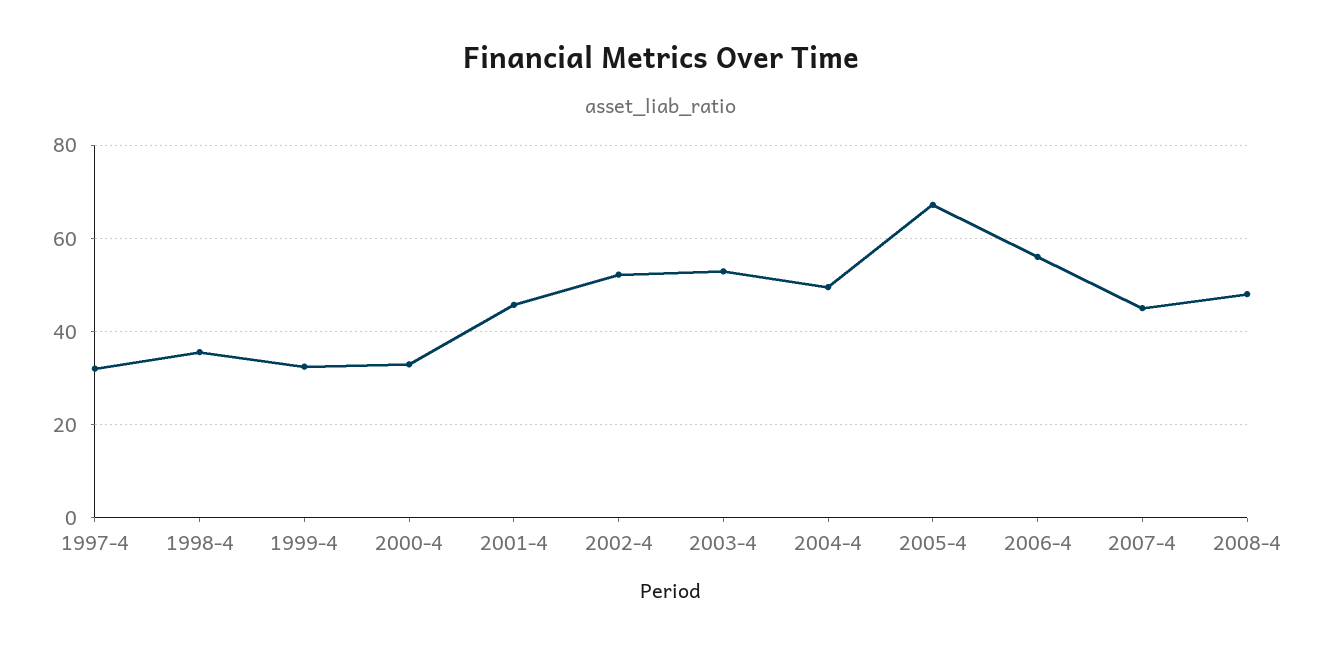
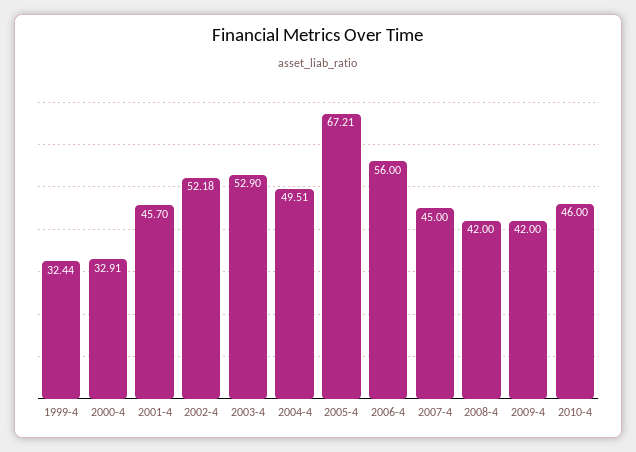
1997-4: 32 -> none
1998-4: 36 -> none
2008-4: 48 -> 42
2009-4: none -> 42
2010-4: none -> 46

